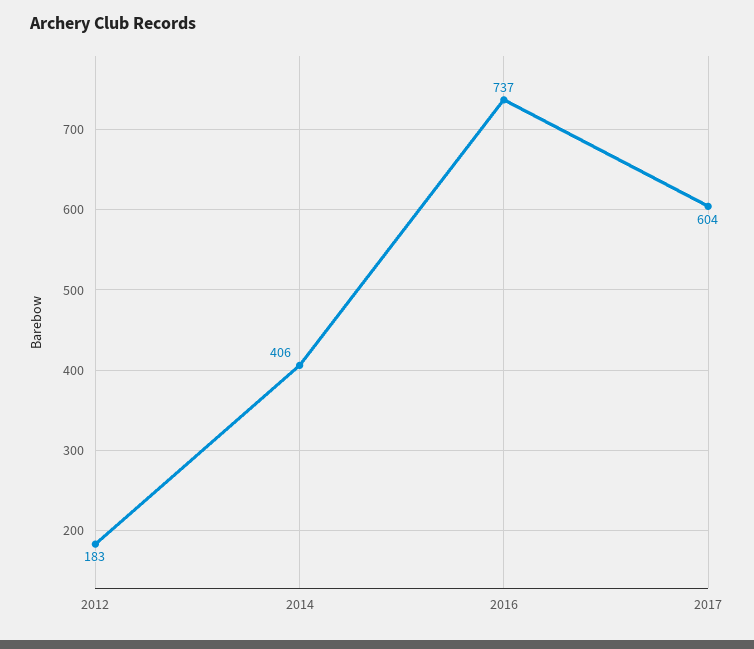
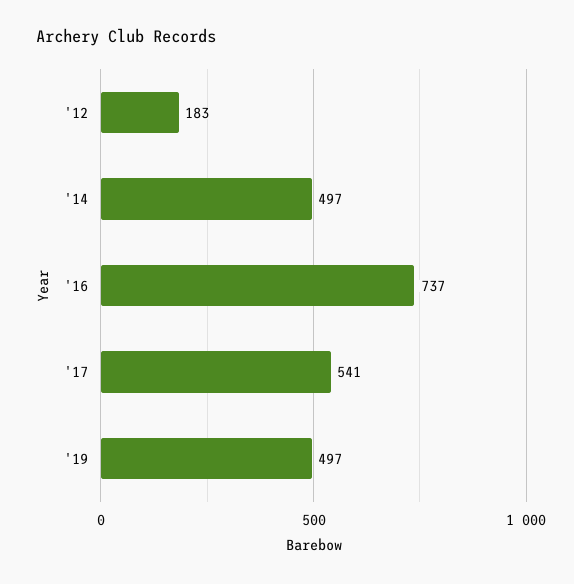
2014: 406 -> 497
2017: 604 -> 541
'19: none -> 497

